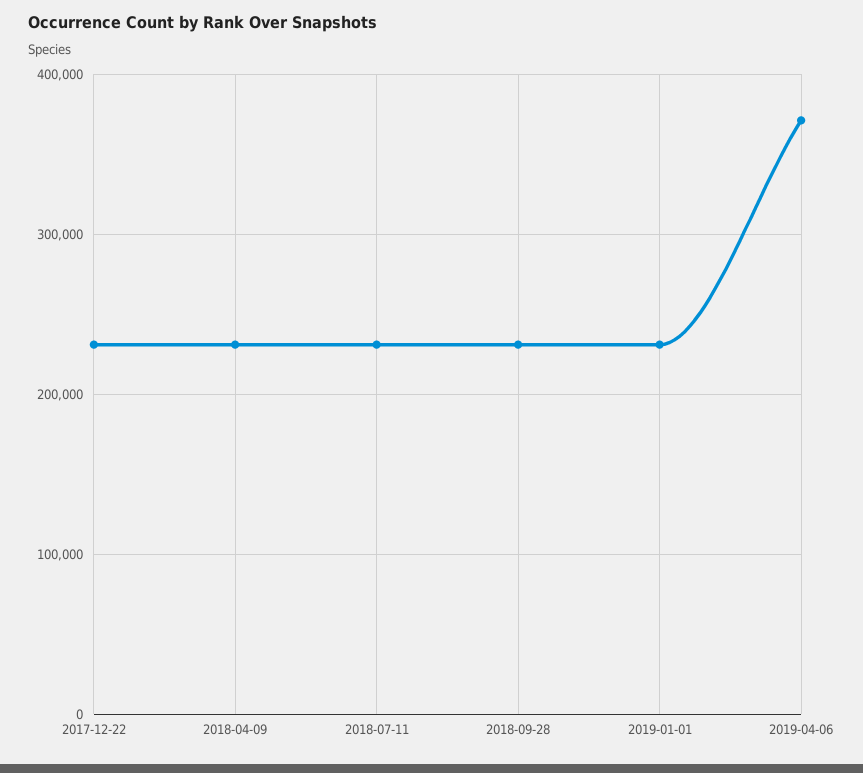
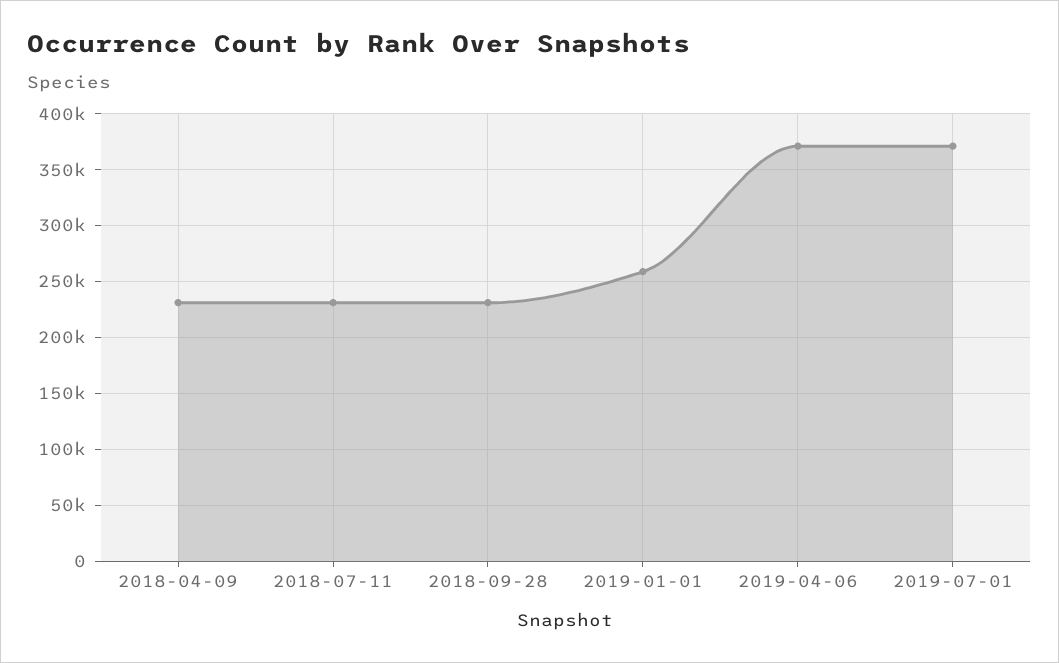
2017-12-22: 230000 -> none
2019-01-01: 230000 -> 260000
2019-07-01: none -> 370000

